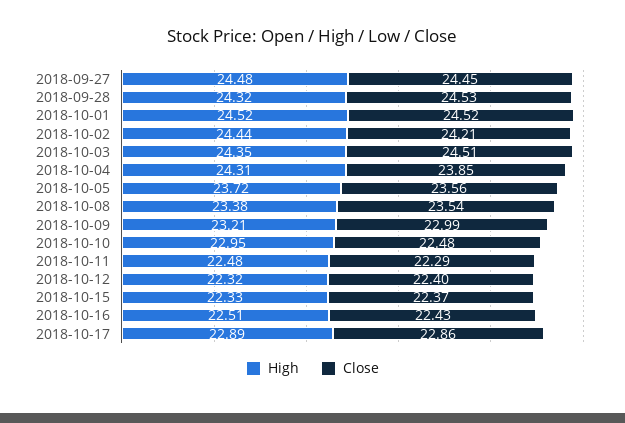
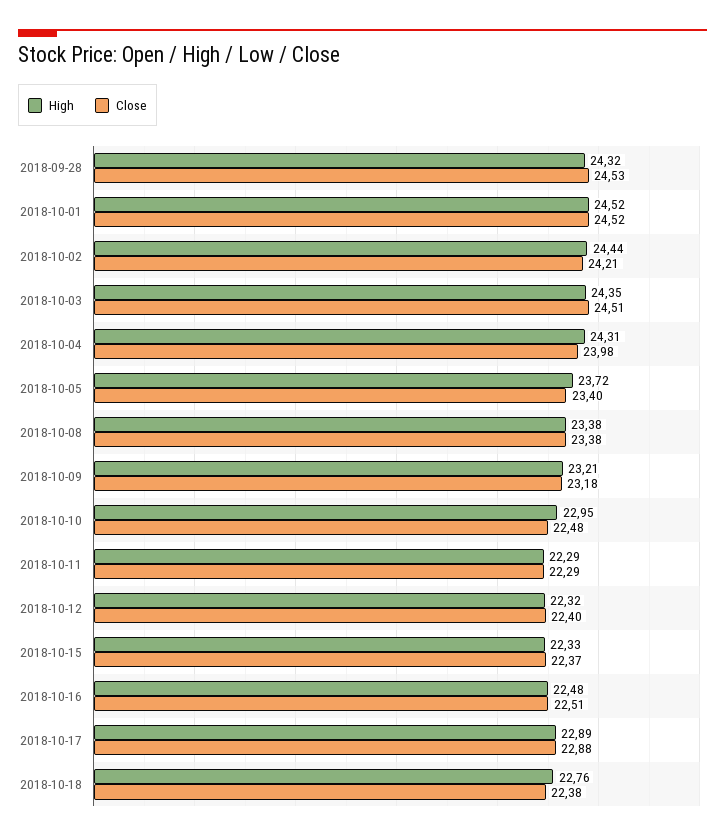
High, 2018-09-27: 24.48 -> none
Close, 2018-09-27: 24.45 -> none
Close, 2018-10-04: 23.85 -> 23.98
Close, 2018-10-05: 23.56 -> 23.4
Close, 2018-10-08: 23.54 -> 23.38
Close, 2018-10-09: 22.99 -> 23.18
High, 2018-10-11: 22.48 -> 22.29
High, 2018-10-16: 22.51 -> 22.48
Close, 2018-10-16: 22.43 -> 22.51
Close, 2018-10-17: 22.86 -> 22.88
High, 2018-10-18: none -> 22.76
Close, 2018-10-18: none -> 22.38

